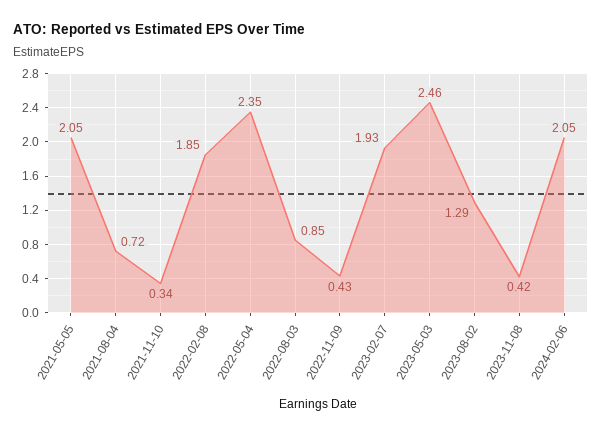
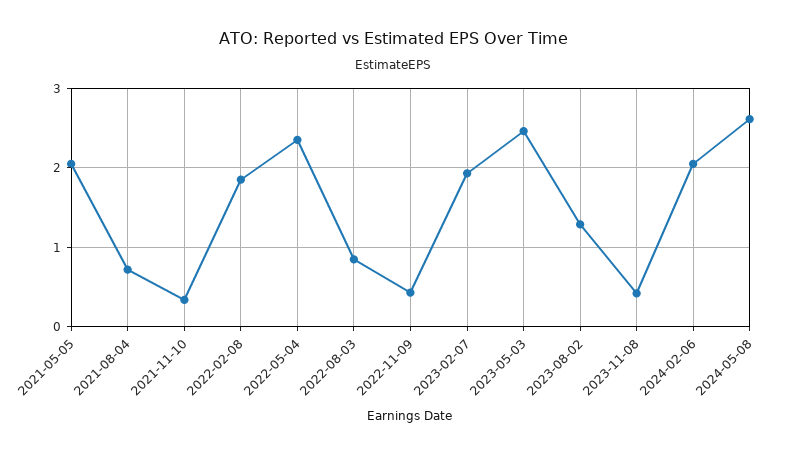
2024-05-08: none -> 2.6

